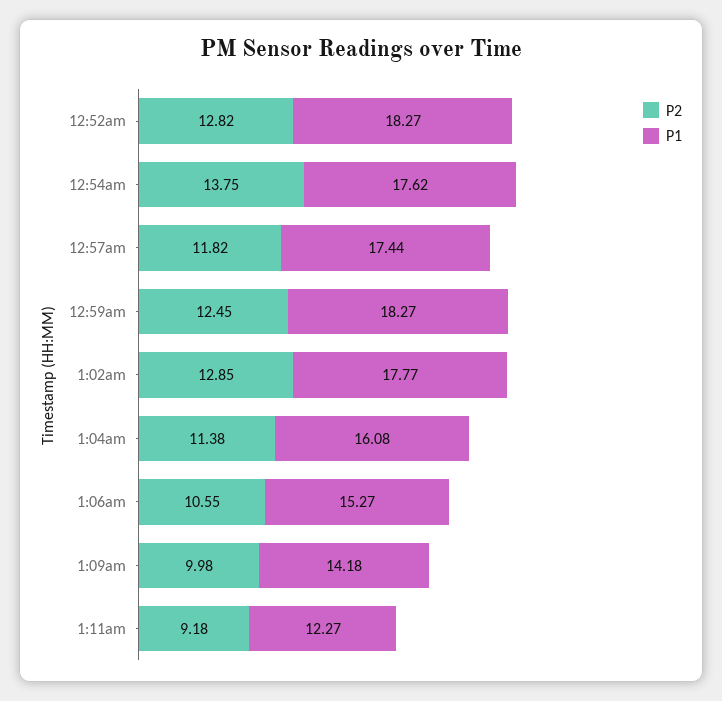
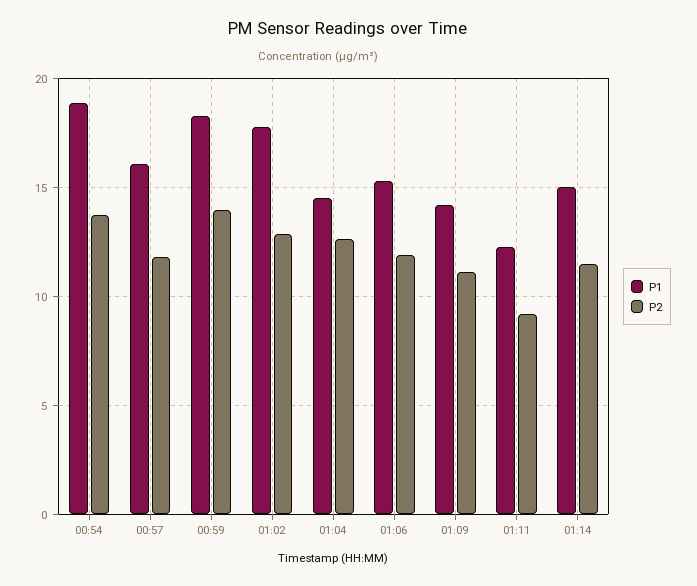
P2, 12:52am: 12.82 -> none
P1, 12:52am: 18.27 -> none
P1, 12:54am: 17.62 -> 19
P1, 12:57am: 17.44 -> 16
P2, 12:59am: 12.45 -> 14
P2, 1:04am: 11.38 -> 12.5
P1, 1:04am: 16.08 -> 14.5
P2, 1:06am: 10.55 -> 12
P2, 1:09am: 9.98 -> 11
P1, 01:14: none -> 15
P2, 01:14: none -> 11.5

